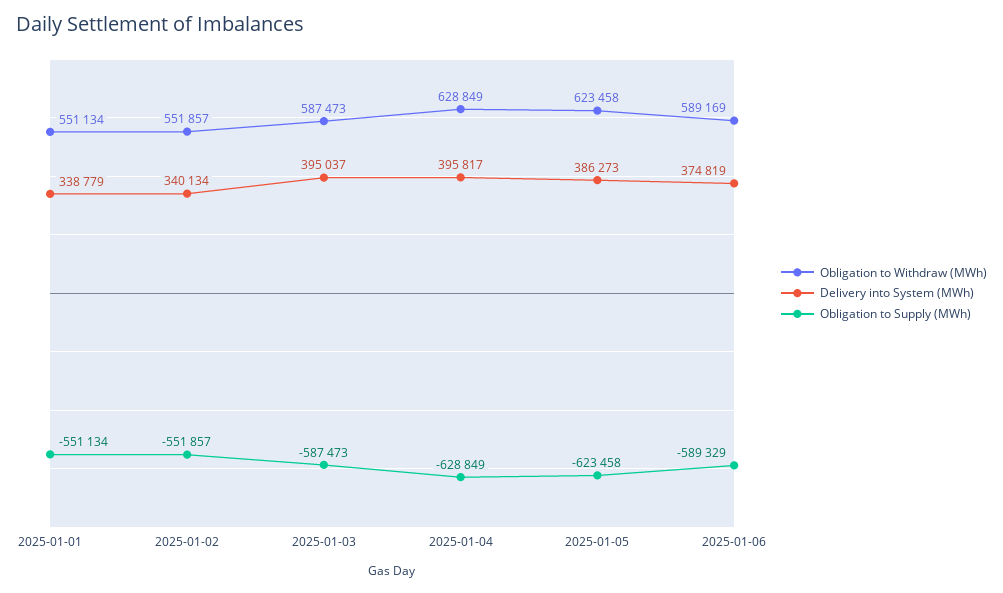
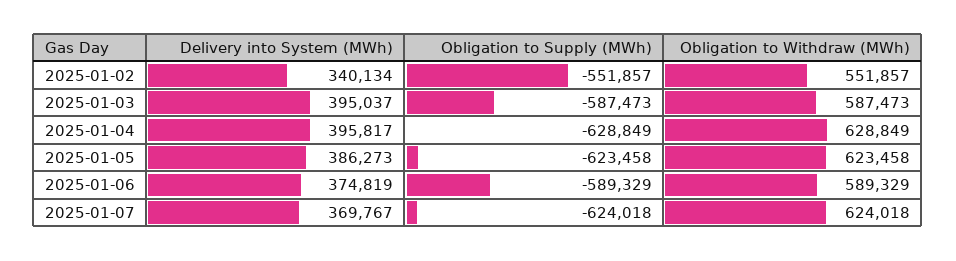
Obligation to Withdraw (MWh), 2025-01-01: 551134 -> none
Delivery into System (MWh), 2025-01-01: 338779 -> none
Obligation to Supply (MWh), 2025-01-01: -551134 -> none
Obligation to Withdraw (MWh), 2025-01-06: 589169 -> 589329
Delivery into System (MWh), 2025-01-07: none -> 369767
Obligation to Supply (MWh), 2025-01-07: none -> -624018
Obligation to Withdraw (MWh), 2025-01-07: none -> 624018

